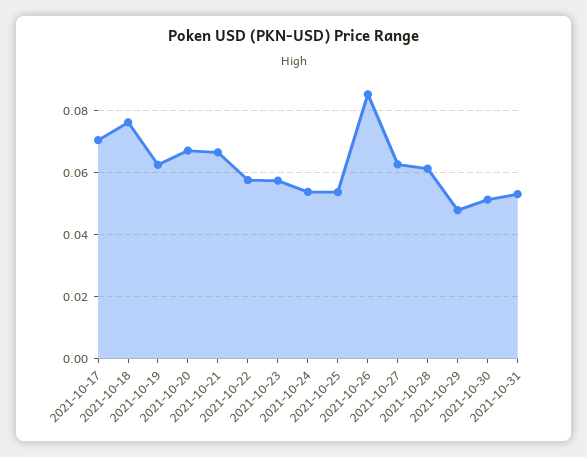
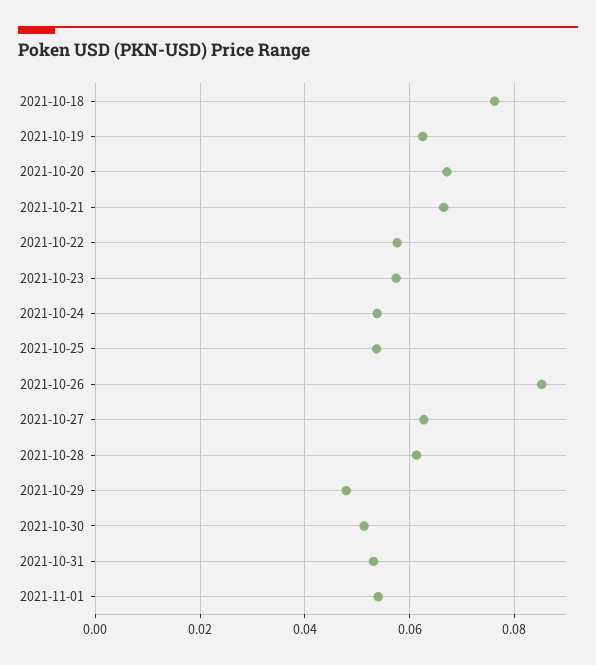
2021-10-17: 0.07 -> none
2021-11-01: none -> 0.054

